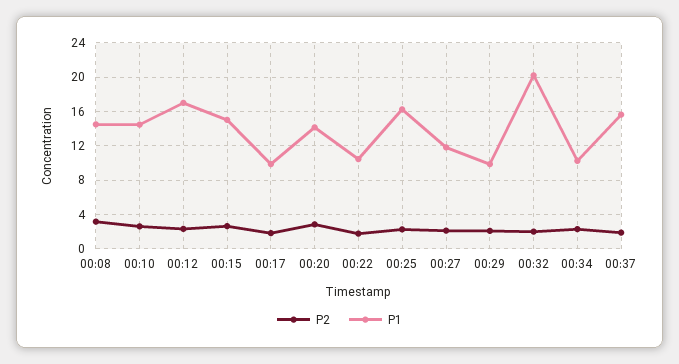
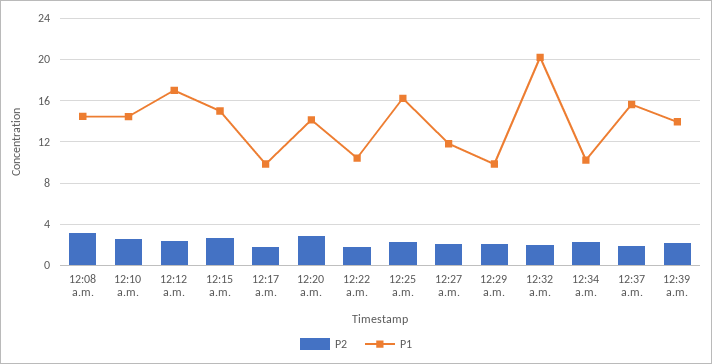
P2, 12:39 a.m.: none -> 2
P1, 12:39 a.m.: none -> 14

